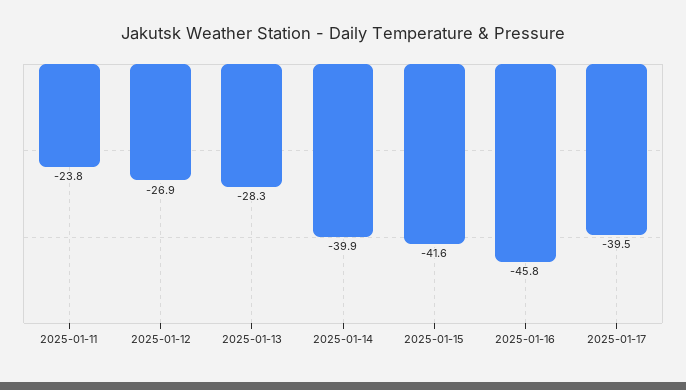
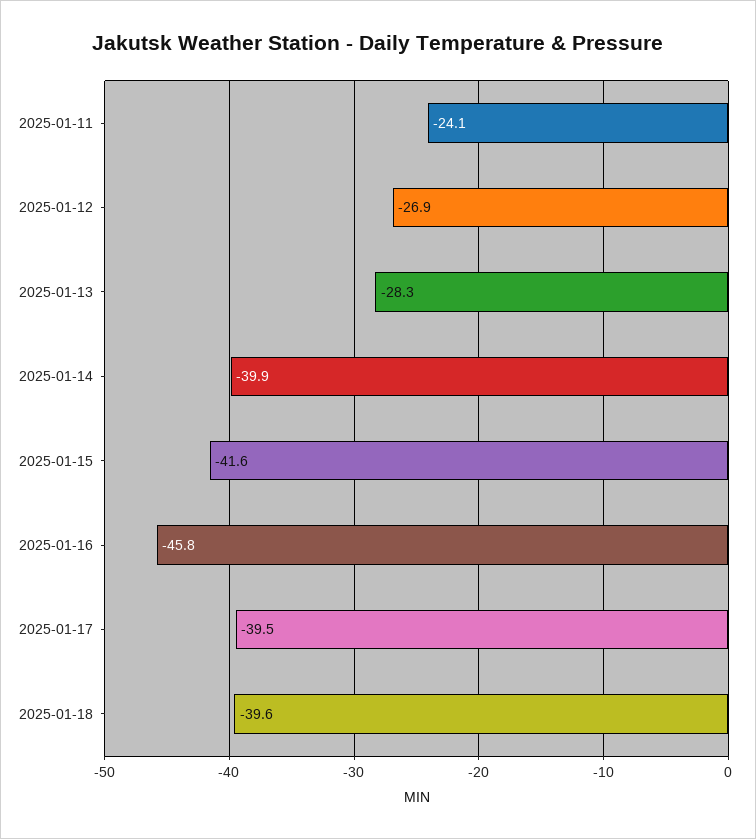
2025-01-11: -23.8 -> -24.1
2025-01-18: none -> -39.6

